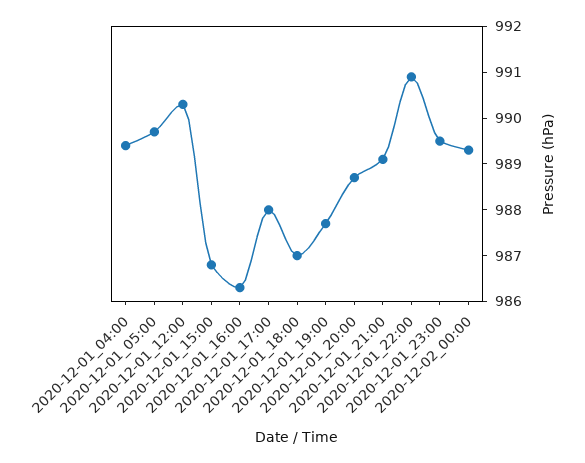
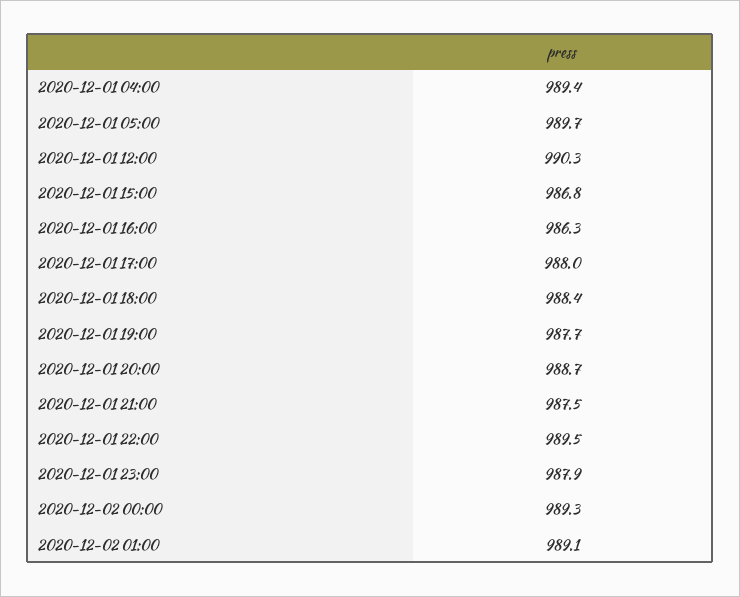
2020-12-01_18:00: 987 -> 988.4
2020-12-01_21:00: 989 -> 987.5
2020-12-01_22:00: 991 -> 989.5
2020-12-01_23:00: 989.5 -> 987.9
2020-12-02 01:00: none -> 989.1

